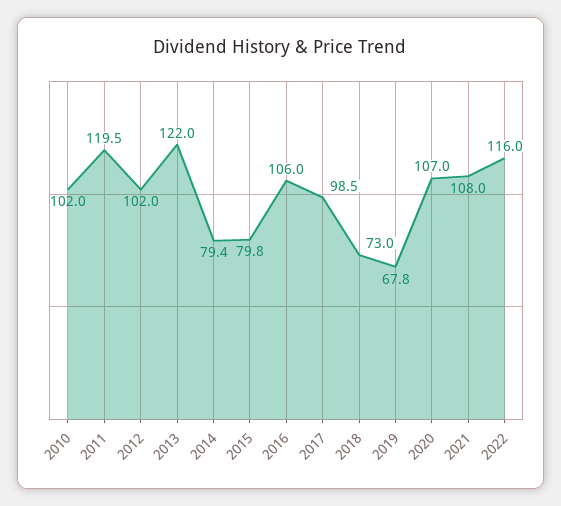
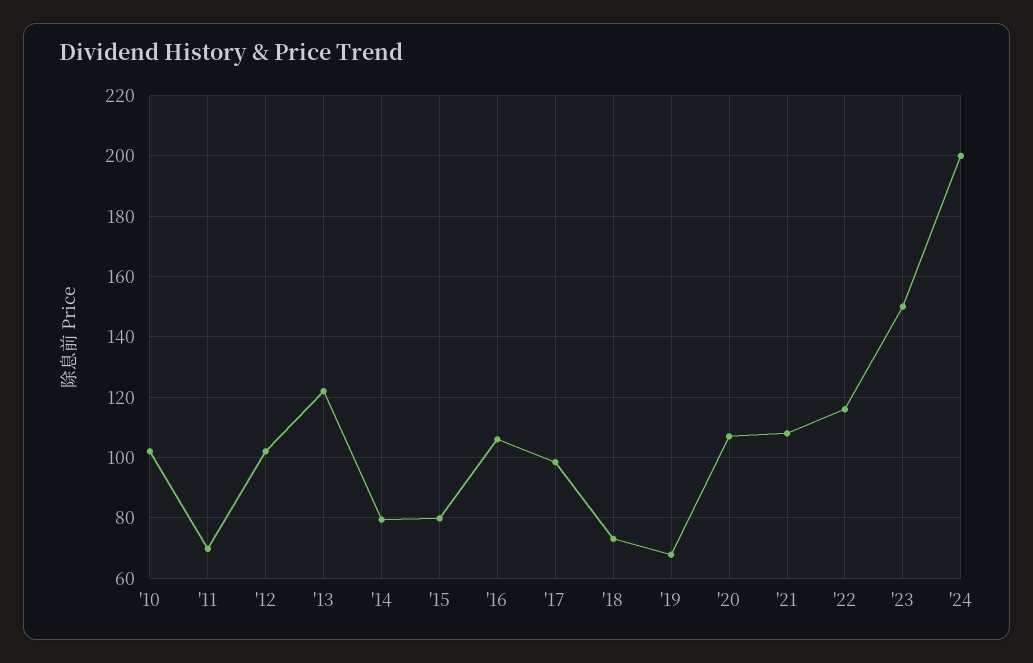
2011: 119.5 -> 70
'23: none -> 150
'24: none -> 200

